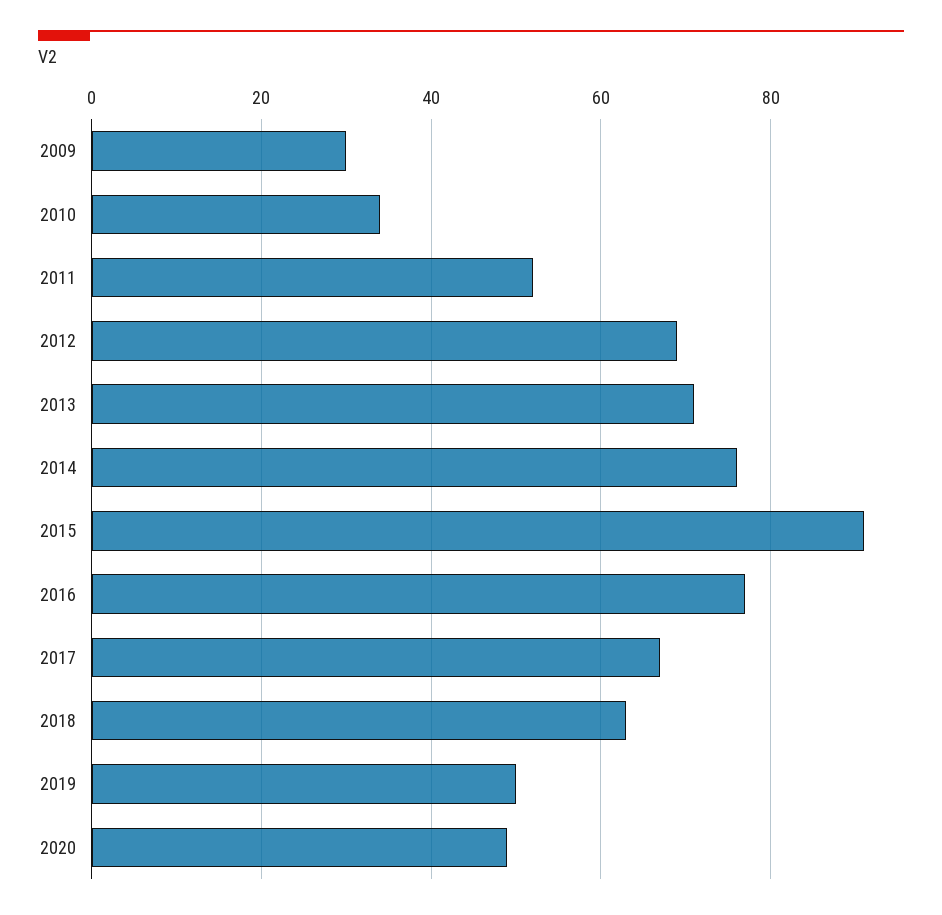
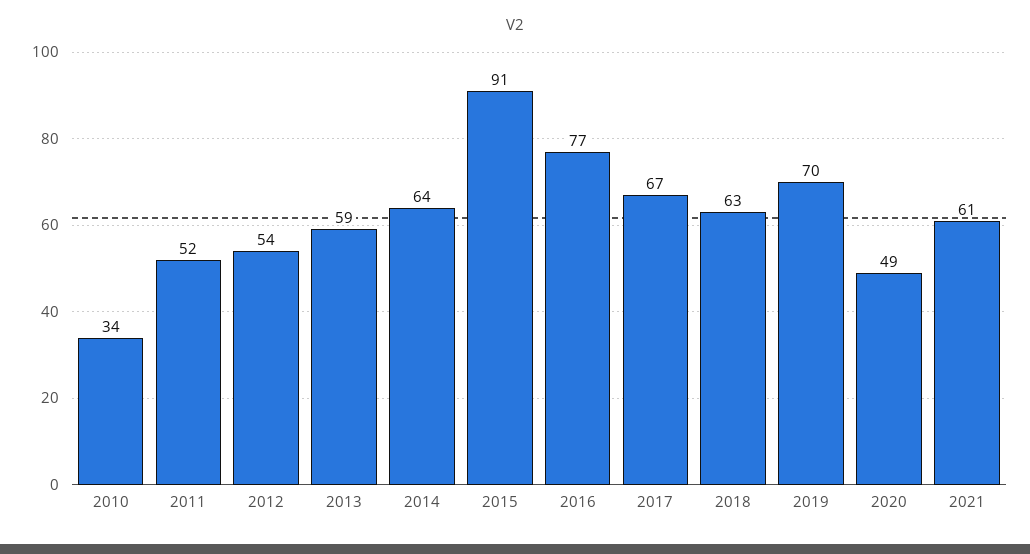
2009: 30 -> none
2012: 70 -> 54
2013: 70 -> 59
2014: 75 -> 64
2019: 50 -> 70
2021: none -> 61

